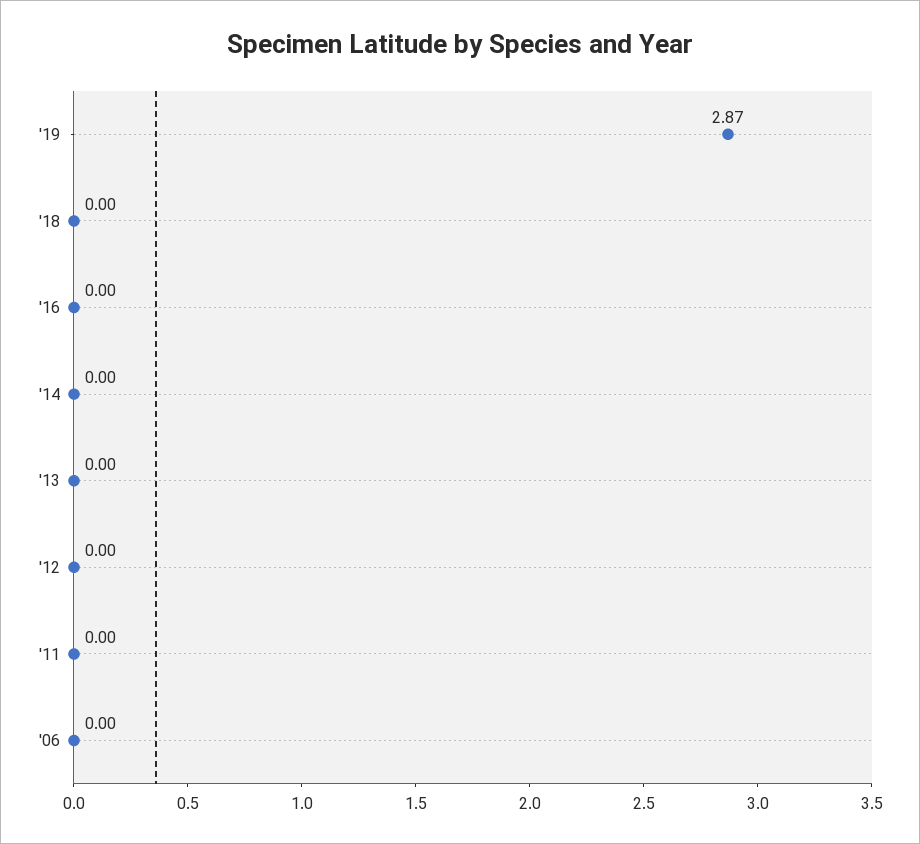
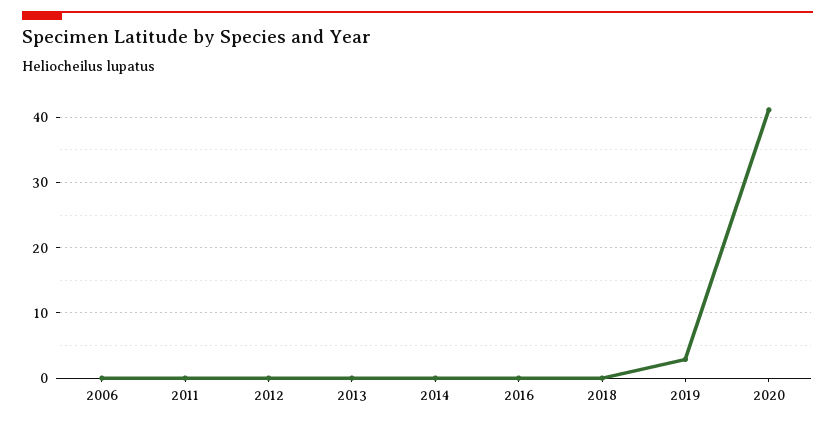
2020: none -> 41

